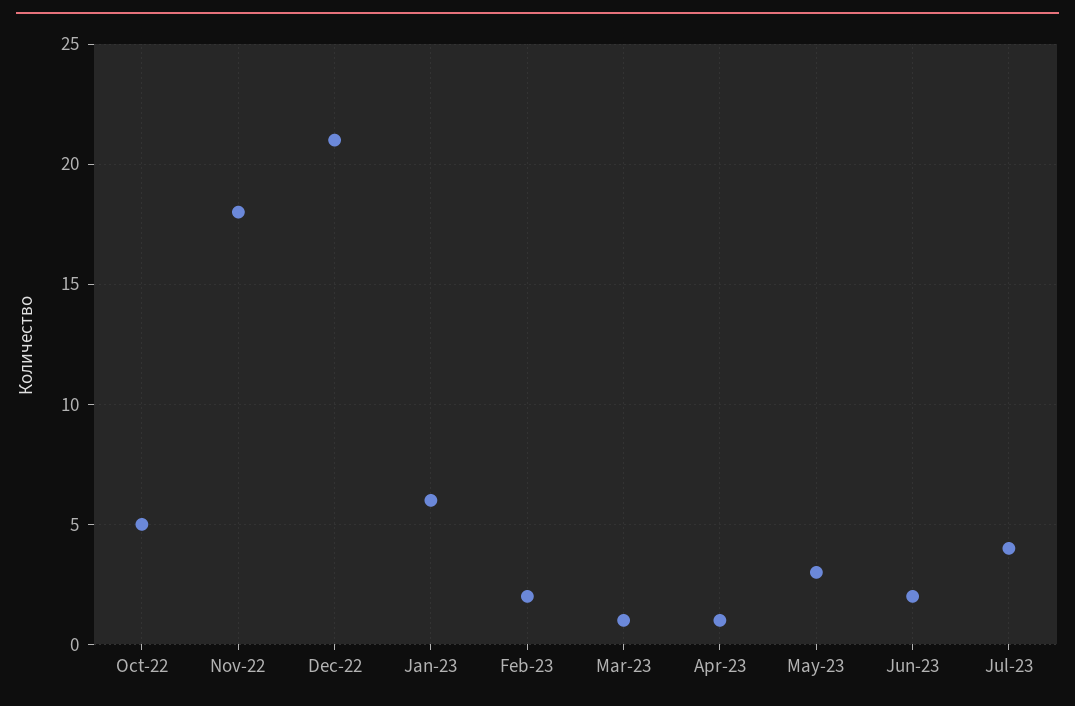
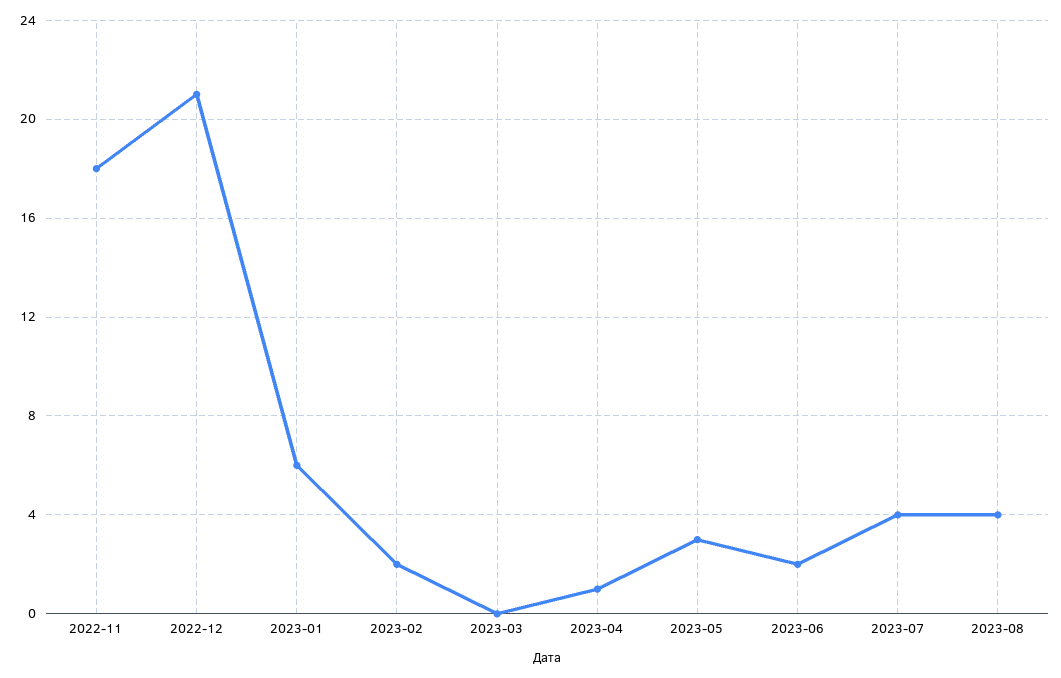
Oct-22: 5 -> none
Mar-23: 1 -> 0
2023-08: none -> 4

